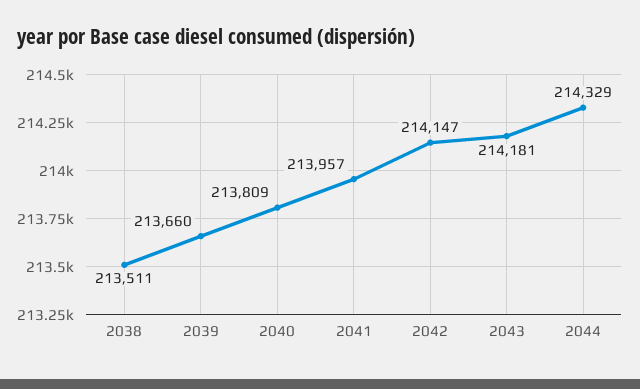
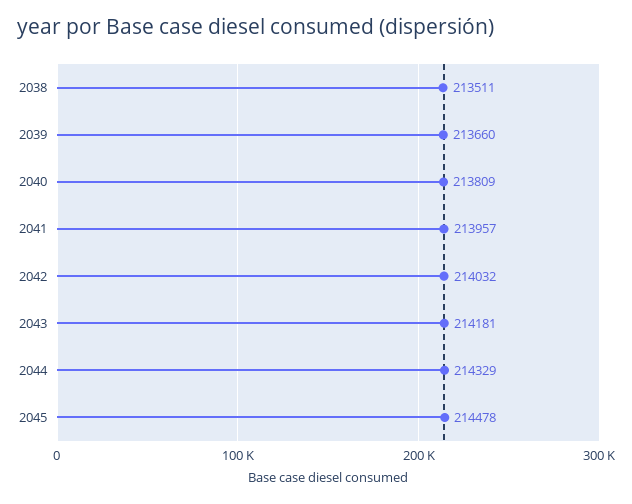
2042: 214147 -> 214032
2045: none -> 214478

